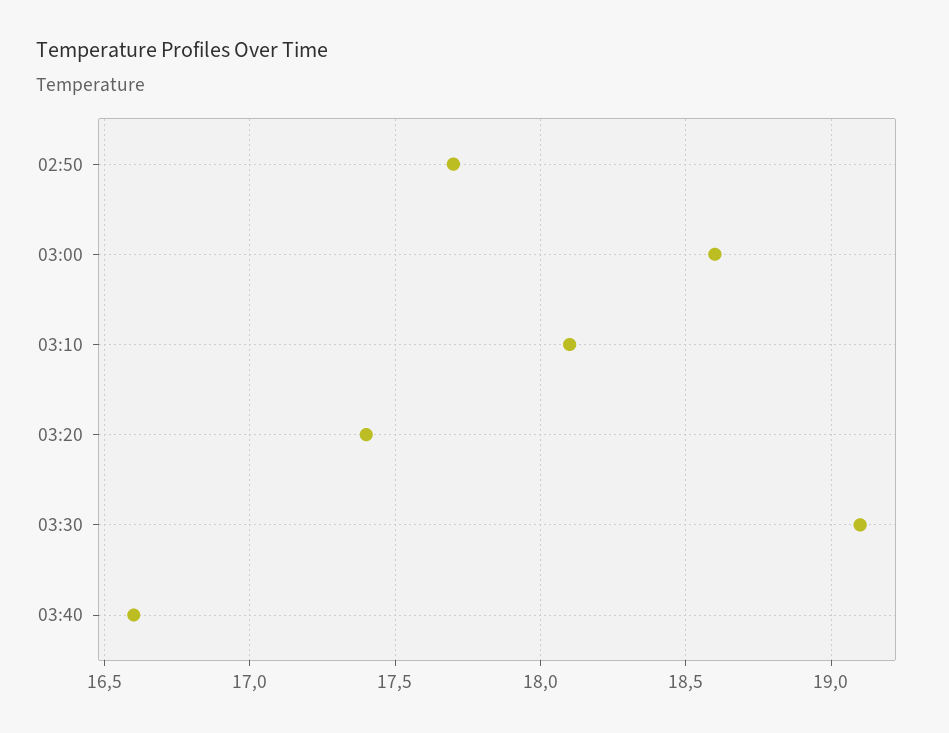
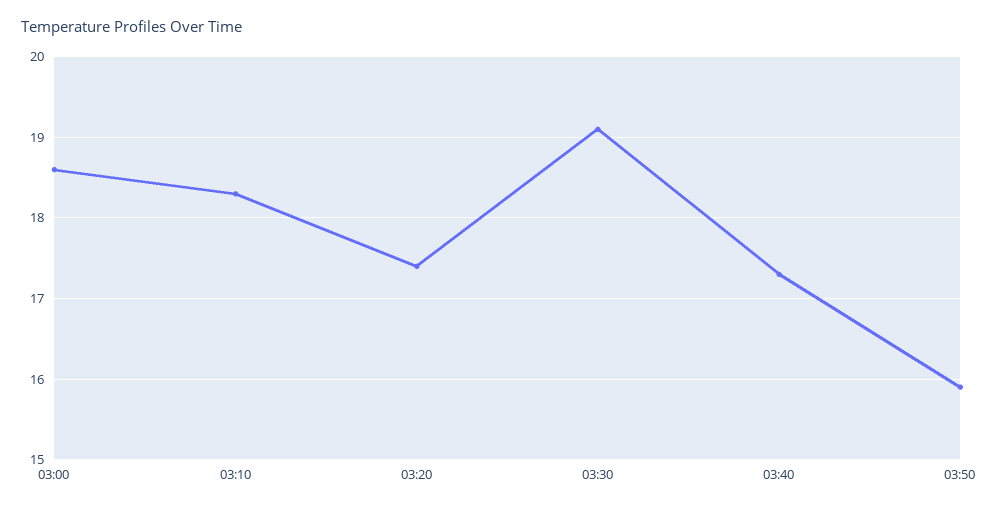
02:50: 17.7 -> none
03:10: 18.1 -> 18.3
03:40: 16.6 -> 17.3
03:50: none -> 15.9

